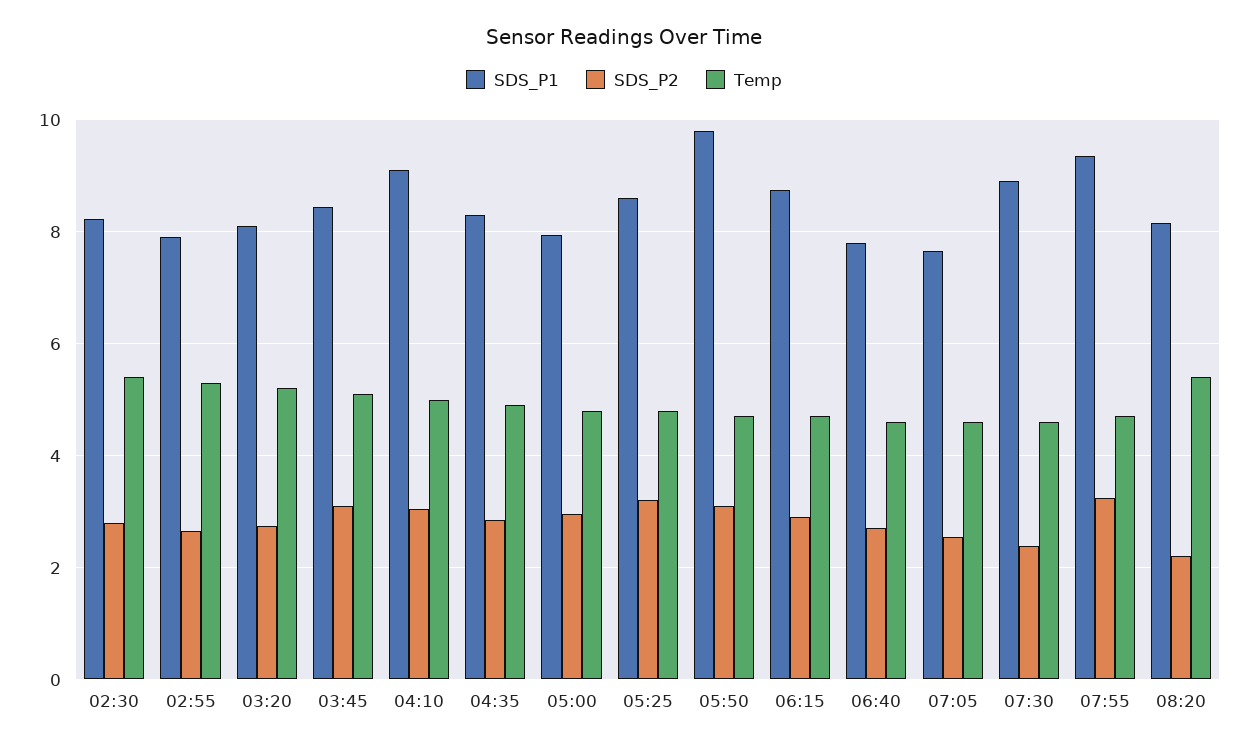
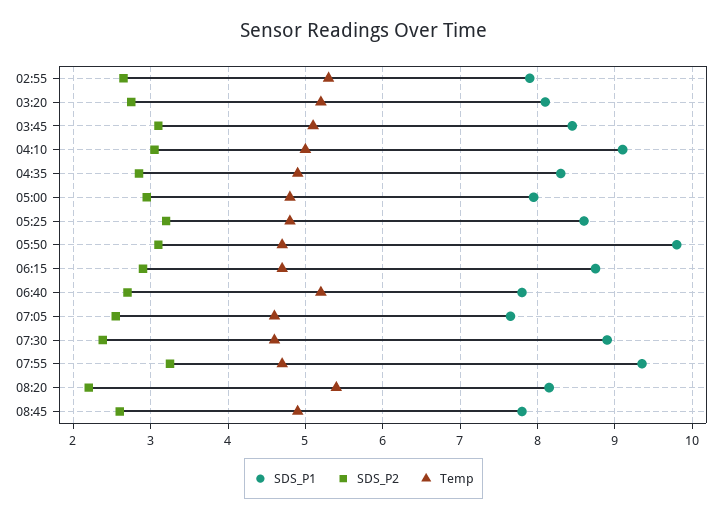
SDS_P1, 02:30: 8.2 -> none
SDS_P2, 02:30: 2.8 -> none
Temp, 02:30: 5.4 -> none
Temp, 06:40: 4.6 -> 5.2
SDS_P1, 08:45: none -> 7.8
SDS_P2, 08:45: none -> 2.6
Temp, 08:45: none -> 4.9

